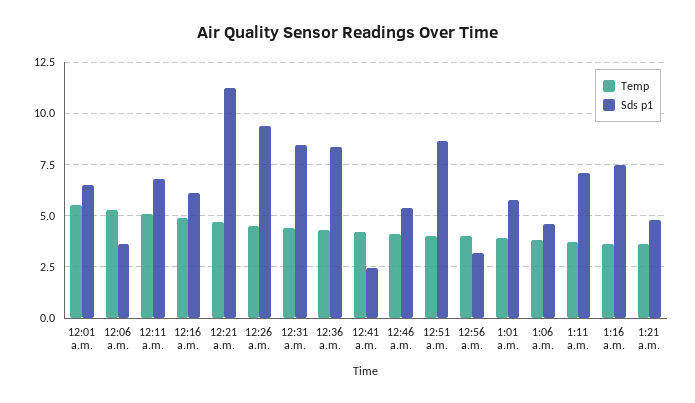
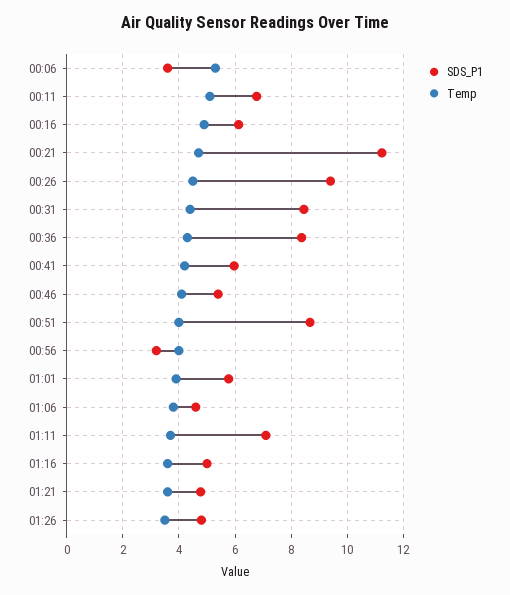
Temp, 12:01 a.m.: 5.5 -> none
Sds p1, 12:01 a.m.: 6.5 -> none
Sds p1, 12:41 a.m.: 2.5 -> 6
Sds p1, 1:16 a.m.: 7.5 -> 5
Sds p1, 01:26: none -> 4.75
Temp, 01:26: none -> 3.5

